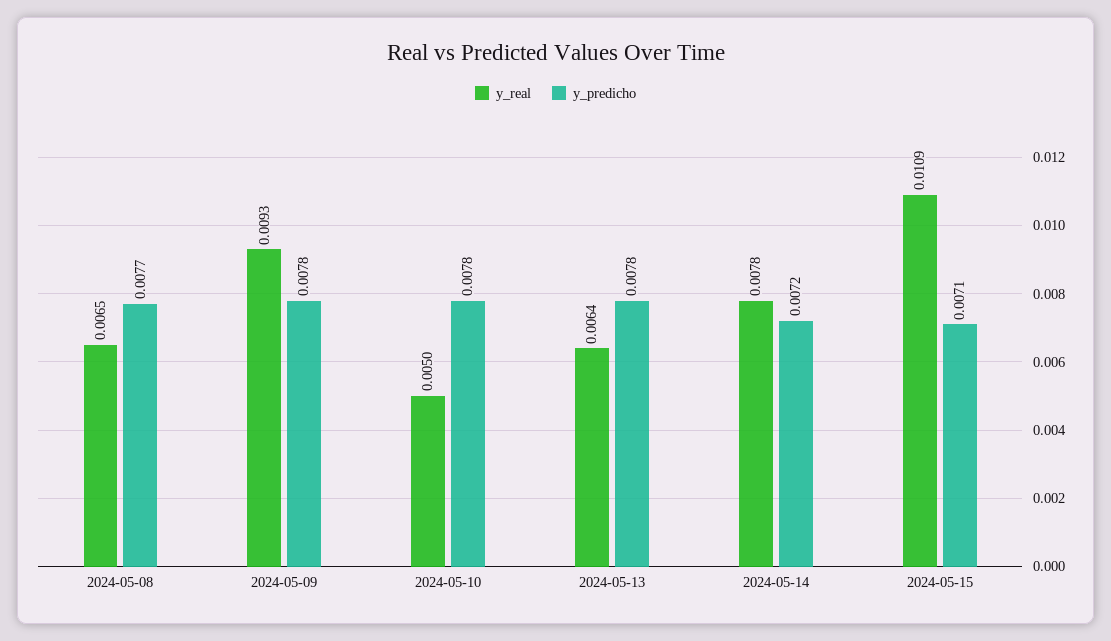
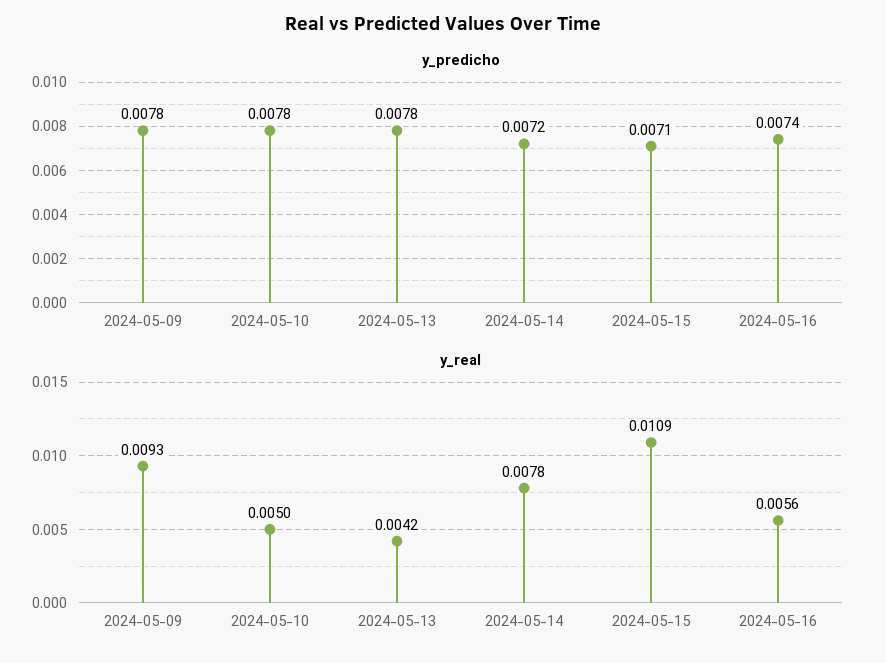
y_real, 2024-05-08: 0.0065 -> none
y_predicho, 2024-05-08: 0.0077 -> none
y_real, 2024-05-13: 0.0064 -> 0.0042
y_predicho, 2024-05-16: none -> 0.0074
y_real, 2024-05-16: none -> 0.0056

